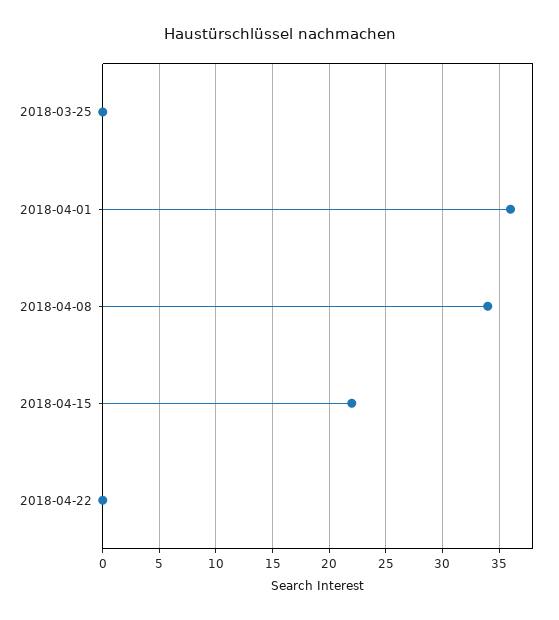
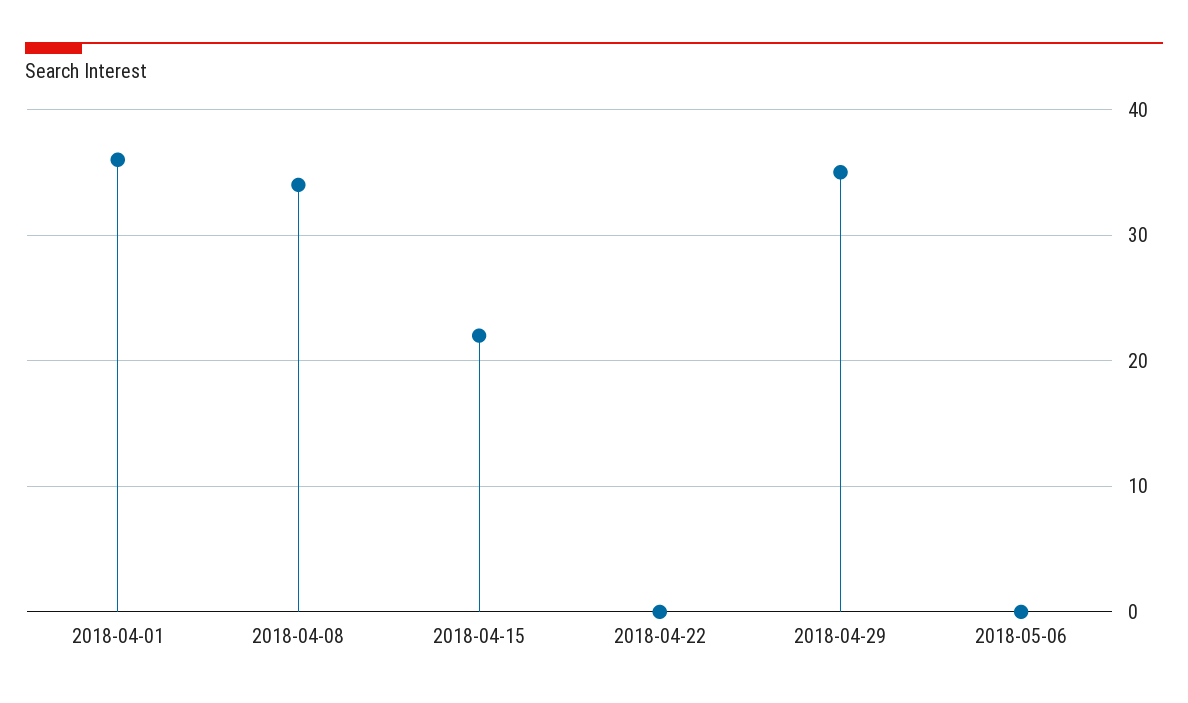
2018-03-25: 0 -> none
2018-04-29: none -> 35
2018-05-06: none -> 0

